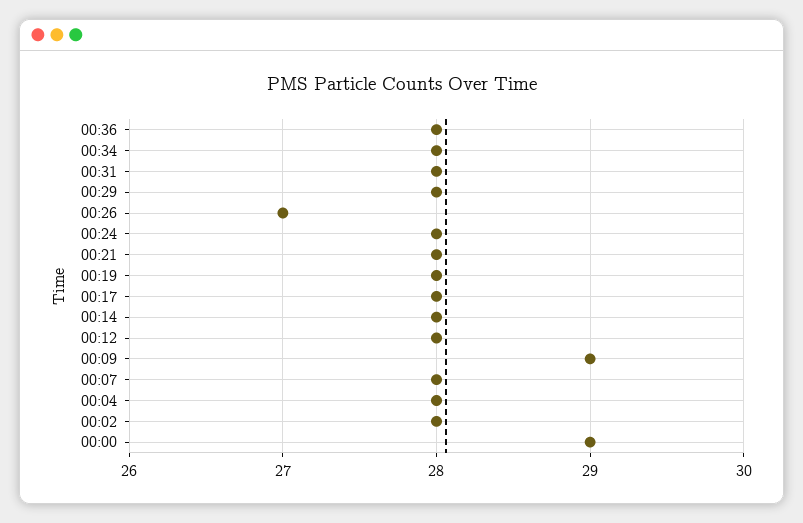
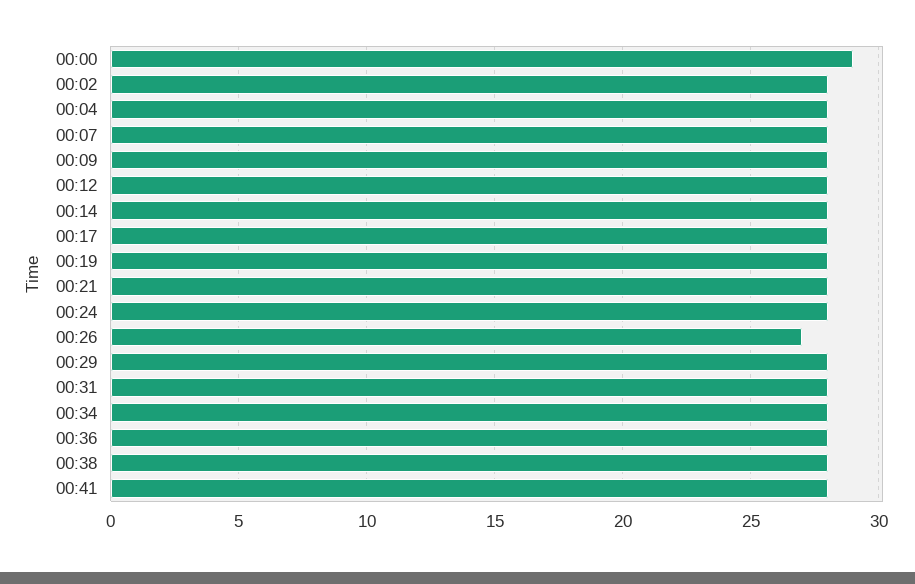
00:09: 29 -> 28
00:38: none -> 28
00:41: none -> 28

